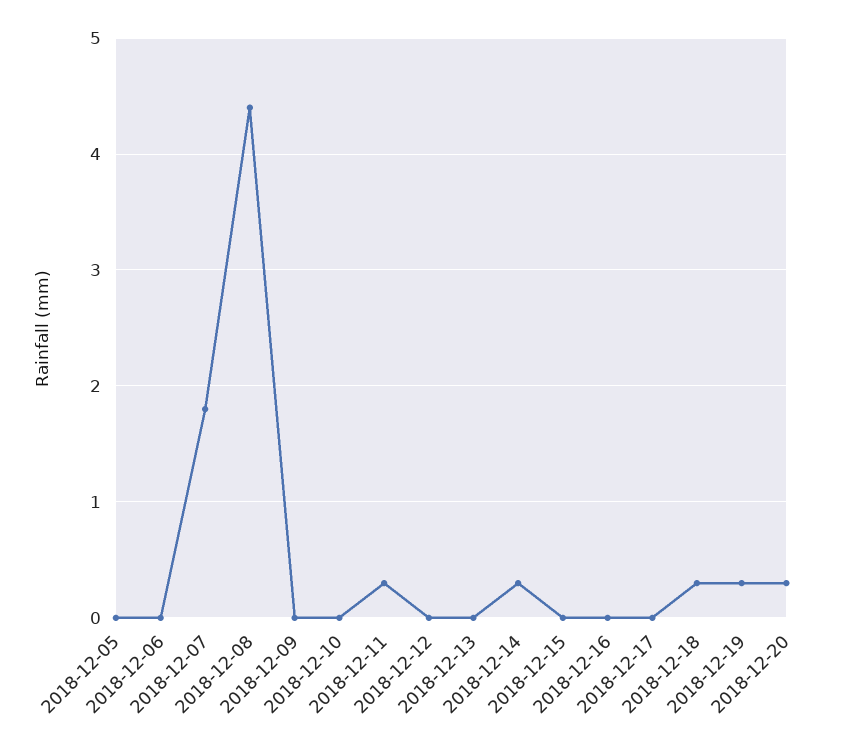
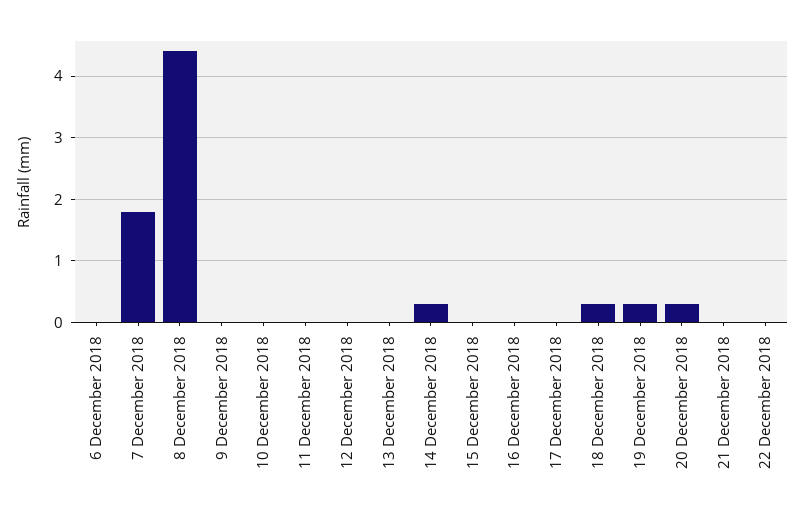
2018-12-05: 0 -> none
2018-12-11: 0.3 -> 0
21 December 2018: none -> 0
22 December 2018: none -> 0

